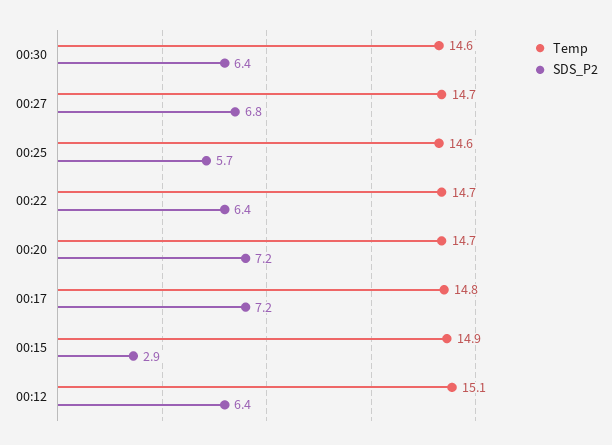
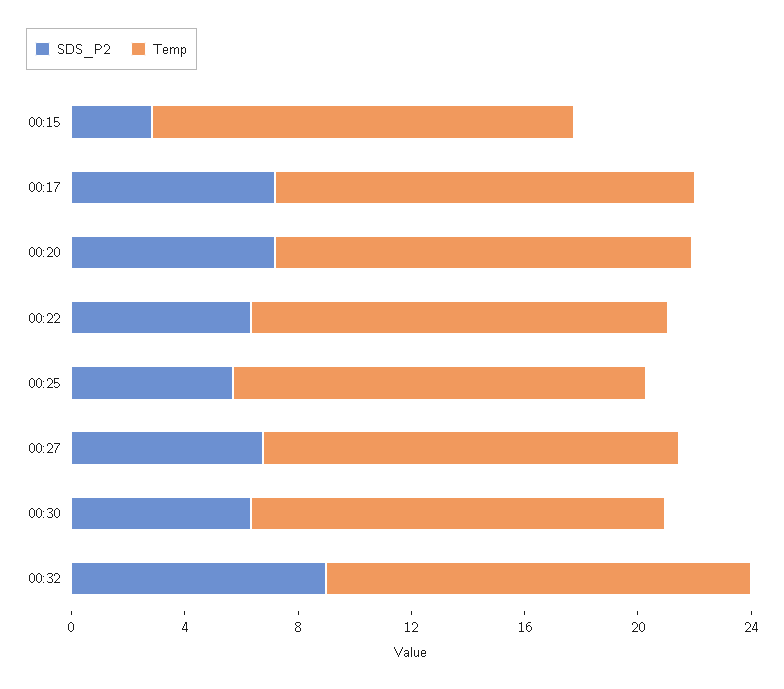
Temp, 00:12: 15.1 -> none
SDS_P2, 00:12: 6.4 -> none
SDS_P2, 00:32: none -> 9
Temp, 00:32: none -> 15

